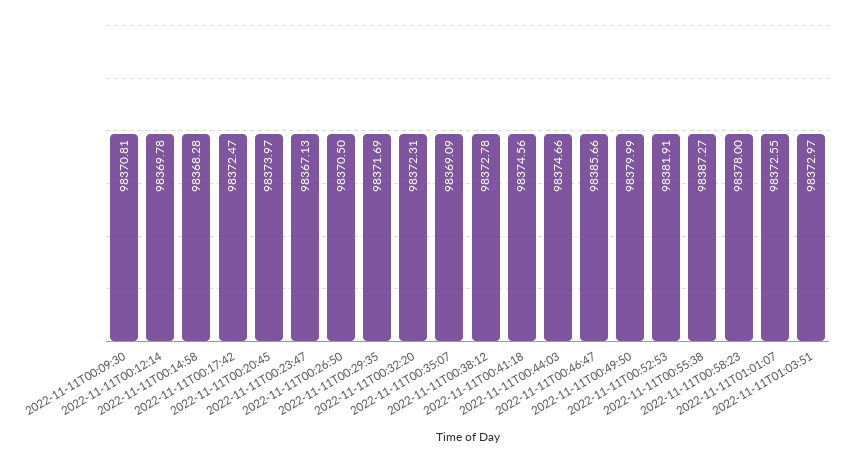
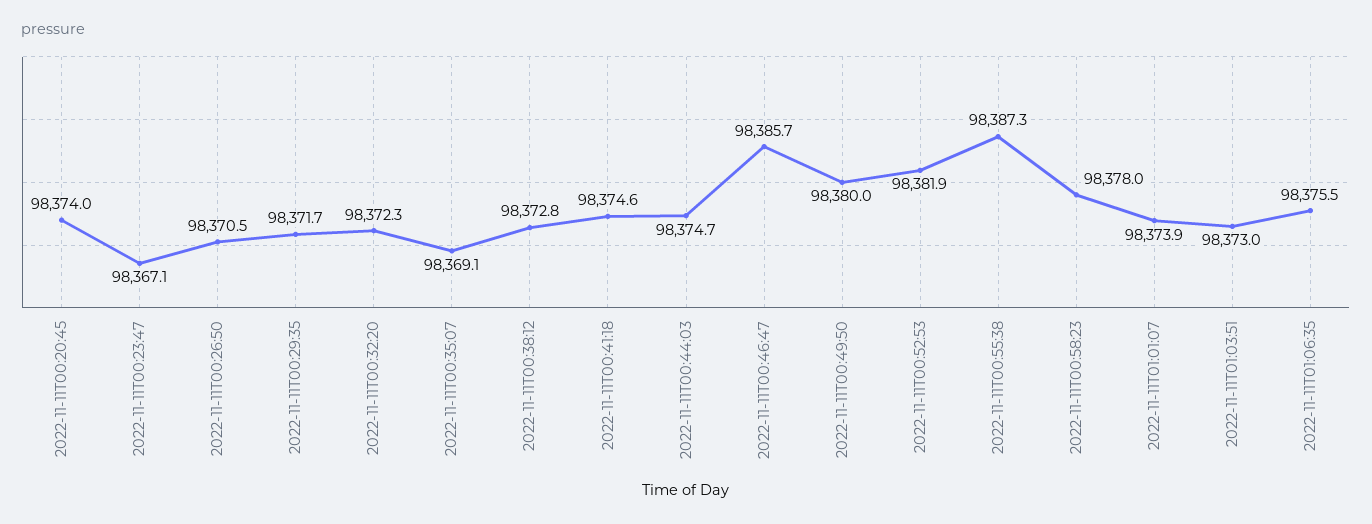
2022-11-11T00:09:30: 98370.81 -> none
2022-11-11T00:12:14: 98369.78 -> none
2022-11-11T00:14:58: 98368.28 -> none
2022-11-11T00:17:42: 98372.47 -> none
2022-11-11T01:01:07: 98372.55 -> 98373.9
2022-11-11T01:06:35: none -> 98375.5

